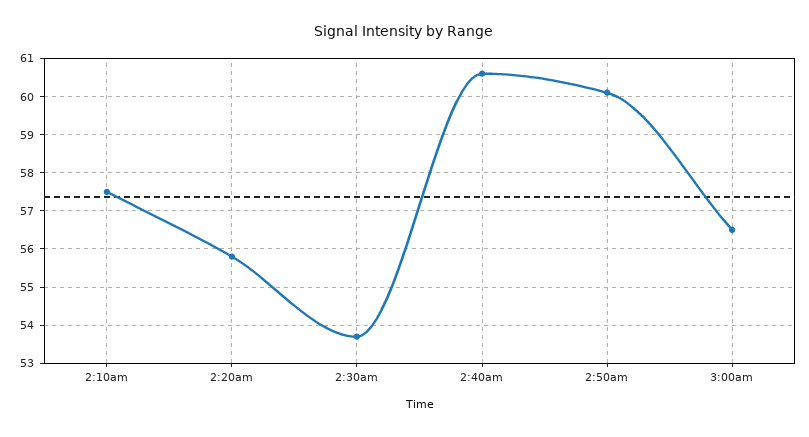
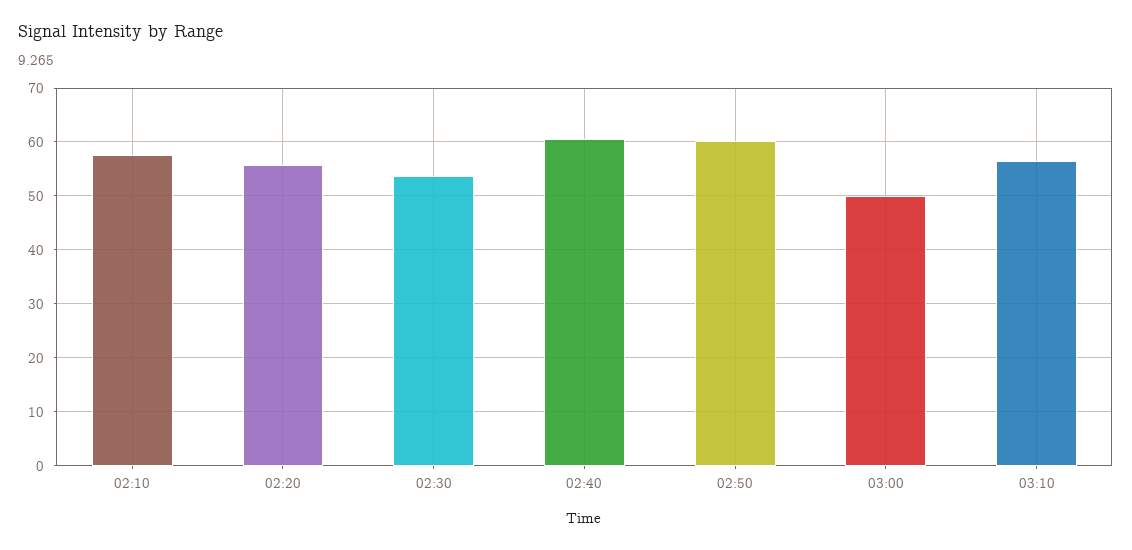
3:00am: 56.5 -> 50
03:10: none -> 56

